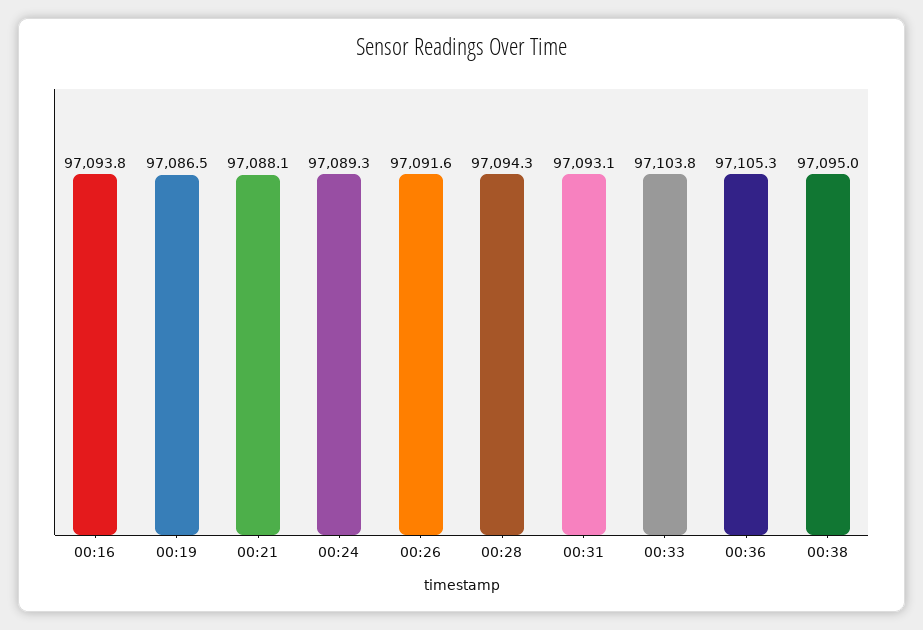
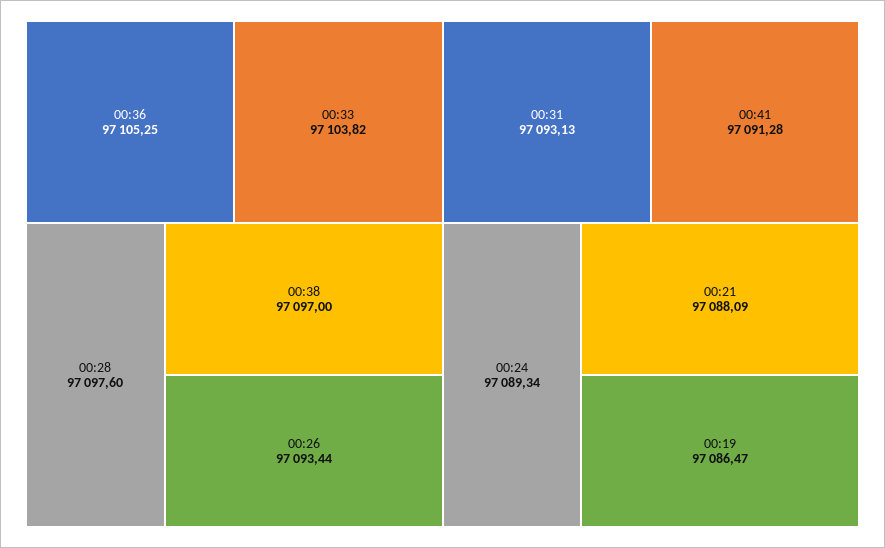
00:16: 97093.8 -> none
00:26: 97091.6 -> 97093.44
00:28: 97094.3 -> 97097.6
00:38: 97095 -> 97097
00:41: none -> 97091.28

